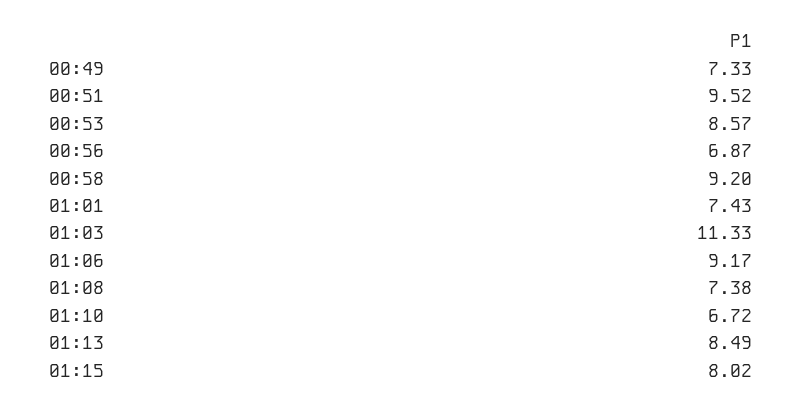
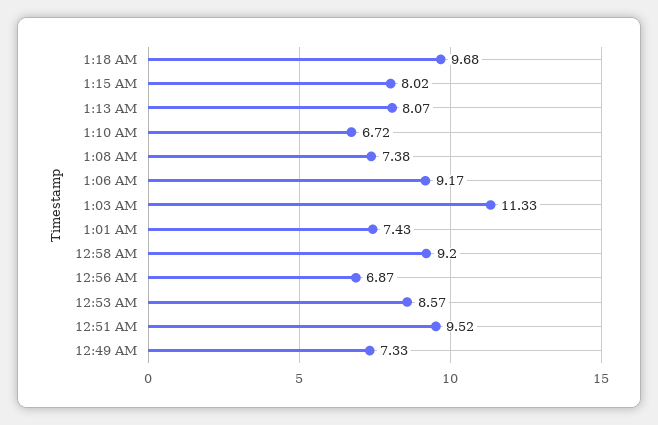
01:13: 8.49 -> 8.07
1:18 AM: none -> 9.68

